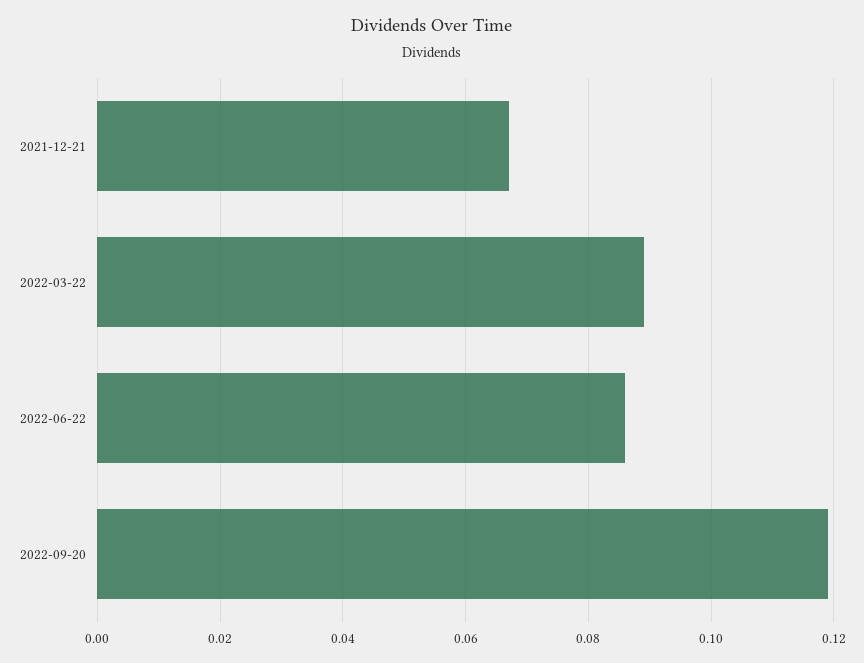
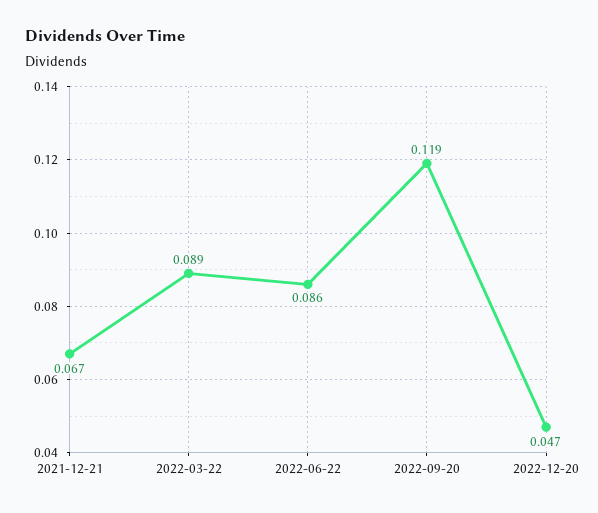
2022-12-20: none -> 0.047

